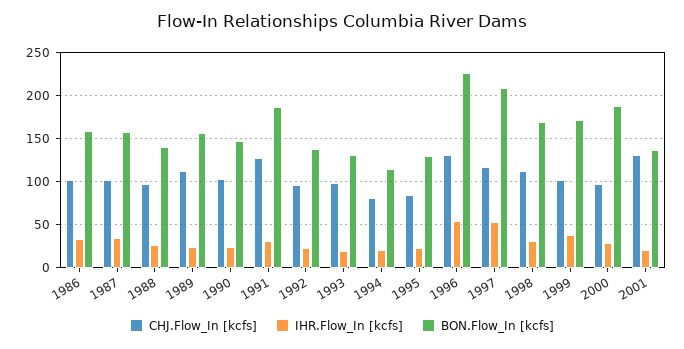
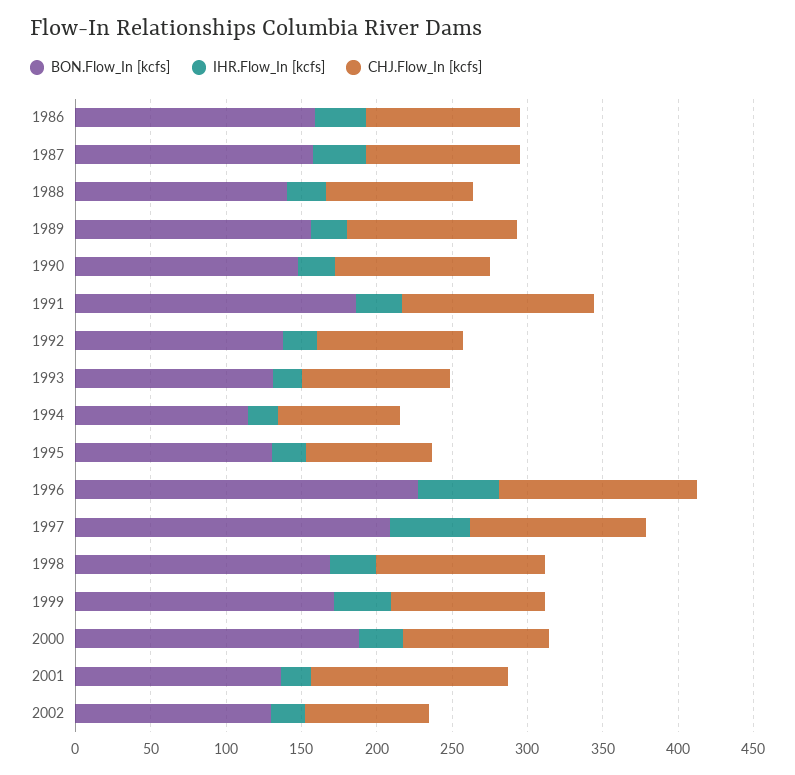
BON.Flow_In [kcfs], 2002: none -> 130
IHR.Flow_In [kcfs], 2002: none -> 20
CHJ.Flow_In [kcfs], 2002: none -> 80

